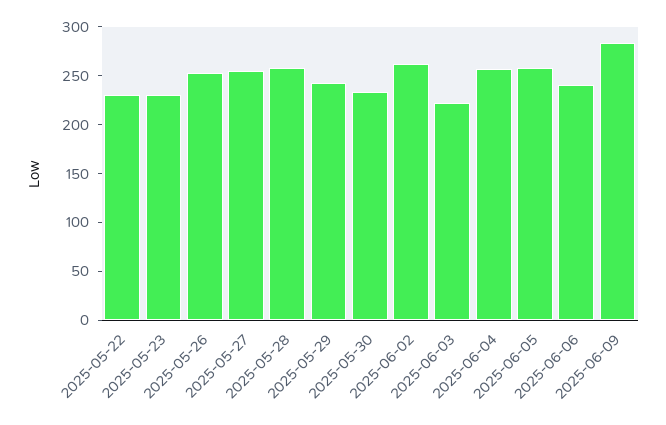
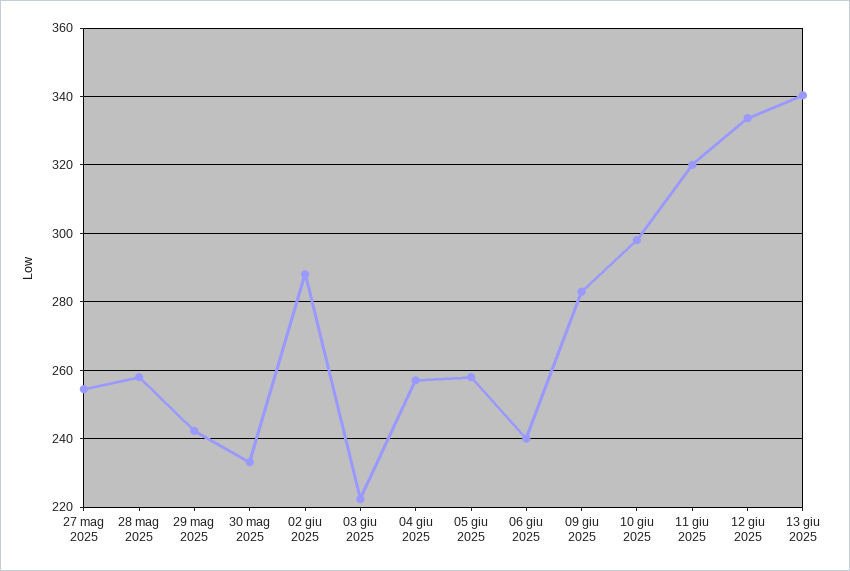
2025-05-22: 230 -> none
2025-05-23: 230 -> none
2025-05-26: 250 -> none
2025-06-02: 260 -> 288
10 giu 2025: none -> 298
11 giu 2025: none -> 320
12 giu 2025: none -> 334
13 giu 2025: none -> 340

